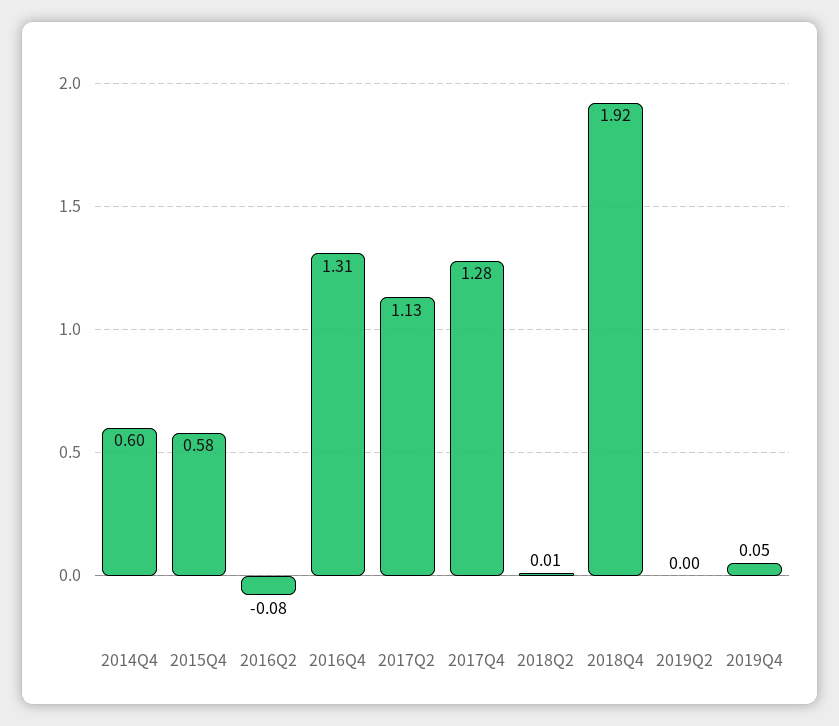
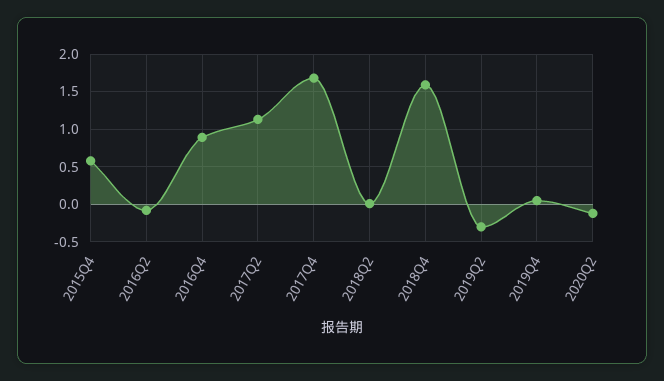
2014Q4: 0.6 -> none
2016Q4: 1.31 -> 0.9
2017Q4: 1.28 -> 1.7
2018Q4: 1.92 -> 1.6
2019Q2: 0 -> -0.3
2020Q2: none -> -0.1

